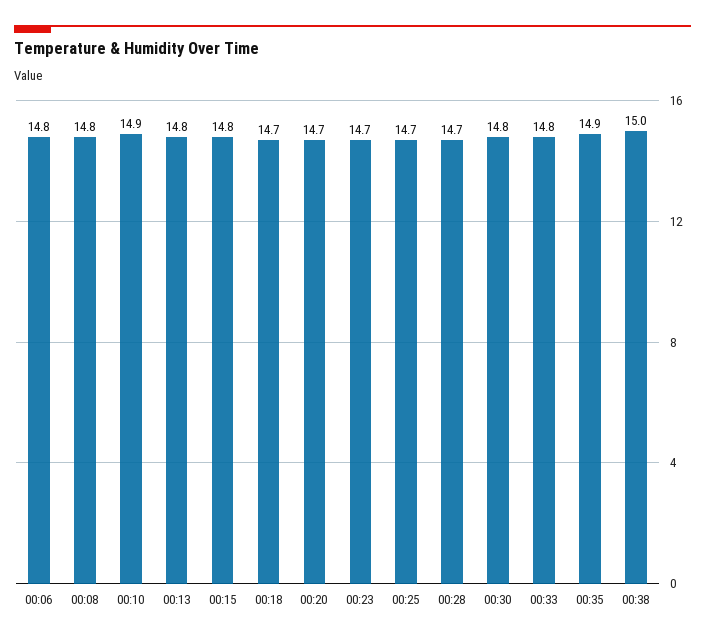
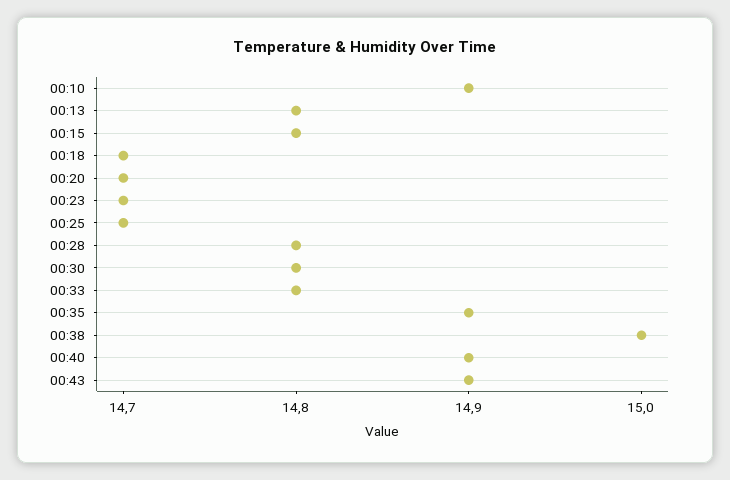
00:06: 14.8 -> none
00:08: 14.8 -> none
00:28: 14.7 -> 14.8
00:40: none -> 14.9
00:43: none -> 14.9

